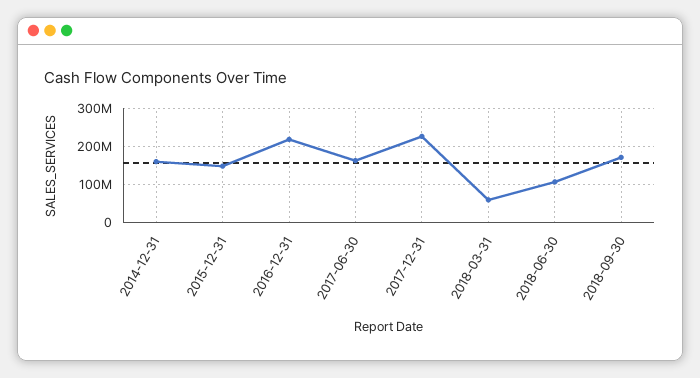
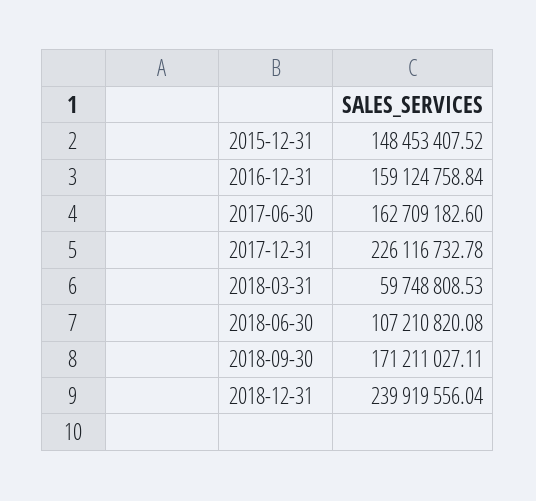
2014-12-31: 160000000 -> none
2016-12-31: 220000000 -> 159124758.84
2018-12-31: none -> 239919556.04

